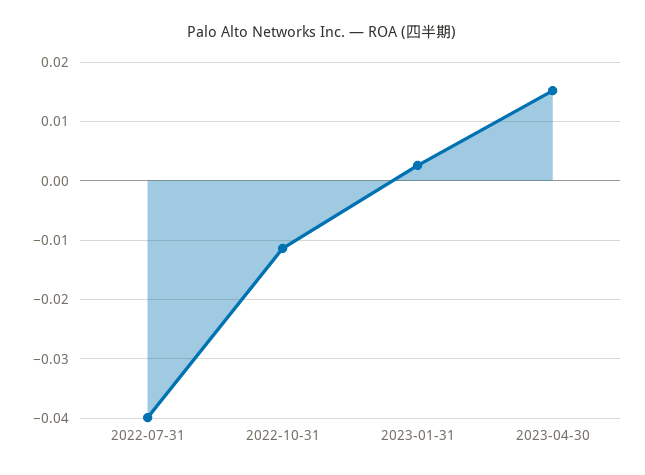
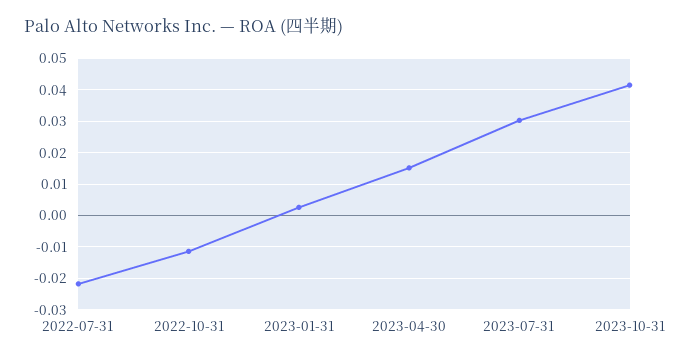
2022-07-31: -0.04 -> -0.022
2023-07-31: none -> 0.03
2023-10-31: none -> 0.042

